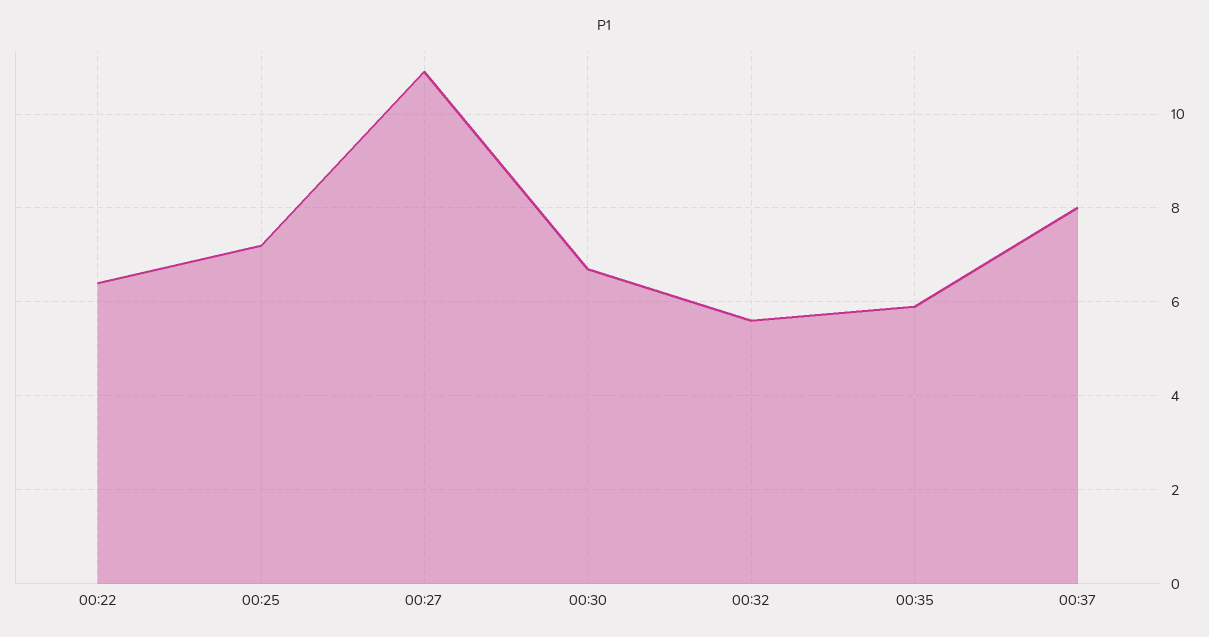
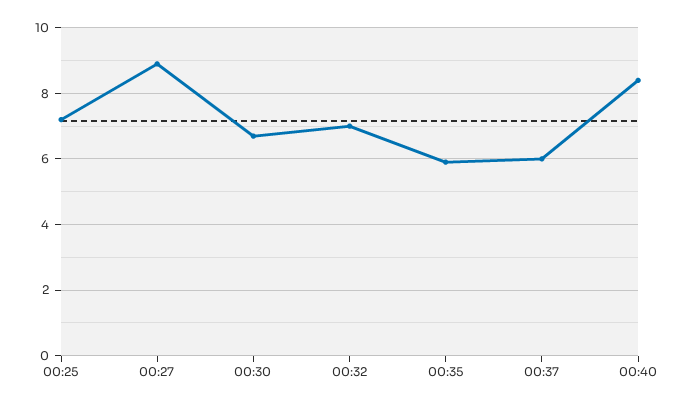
00:22: 6.5 -> none
00:27: 11 -> 9
00:32: 5.5 -> 7
00:37: 8 -> 6
00:40: none -> 8.5

